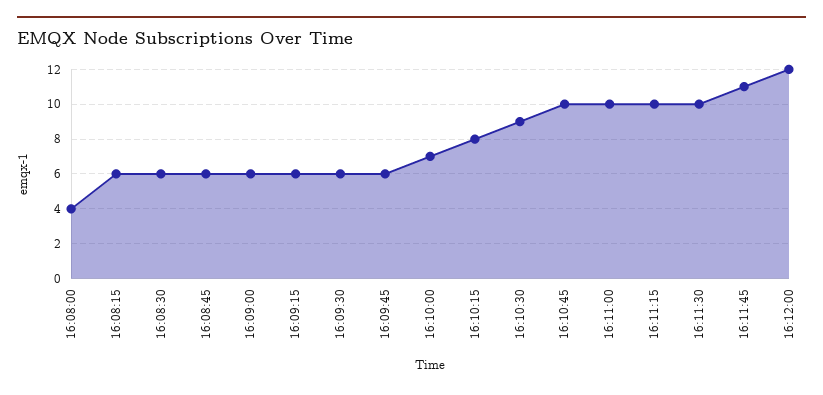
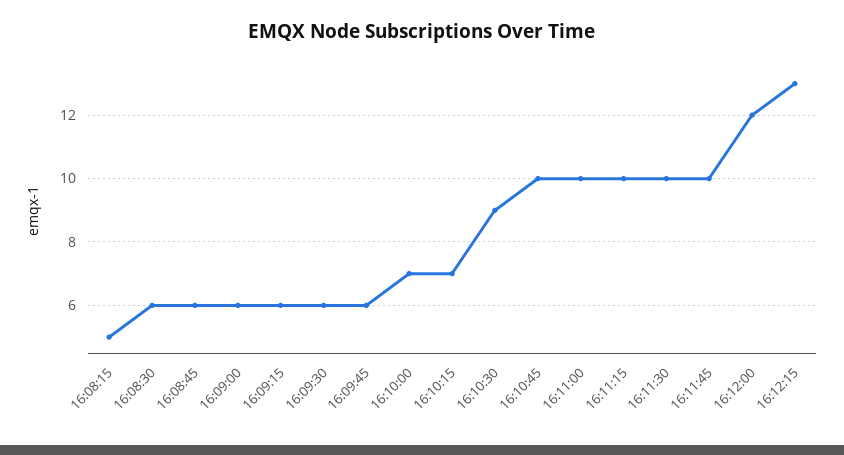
16:08:00: 4 -> none
16:08:15: 6 -> 5
16:10:15: 8 -> 7
16:11:45: 11 -> 10
16:12:15: none -> 13

